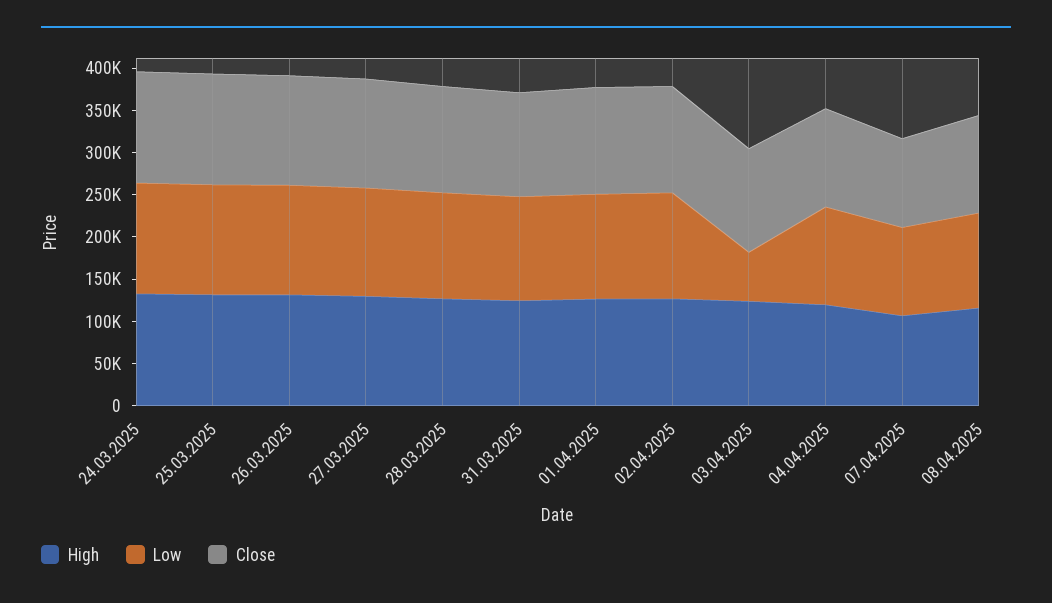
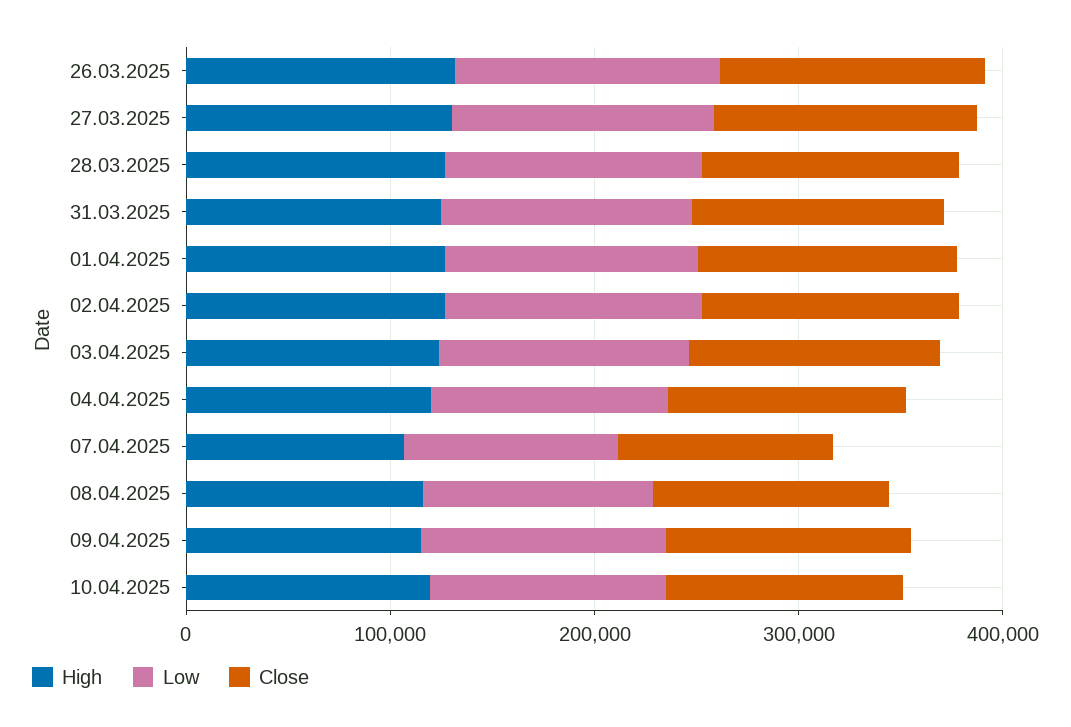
High, 24.03.2025: 130000 -> none
Low, 24.03.2025: 130000 -> none
Close, 24.03.2025: 130000 -> none
High, 25.03.2025: 130000 -> none
Low, 25.03.2025: 130000 -> none
Close, 25.03.2025: 130000 -> none
Low, 03.04.2025: 60000 -> 120000
High, 09.04.2025: none -> 120000
Low, 09.04.2025: none -> 120000
Close, 09.04.2025: none -> 120000
High, 10.04.2025: none -> 120000
Low, 10.04.2025: none -> 120000
Close, 10.04.2025: none -> 120000

